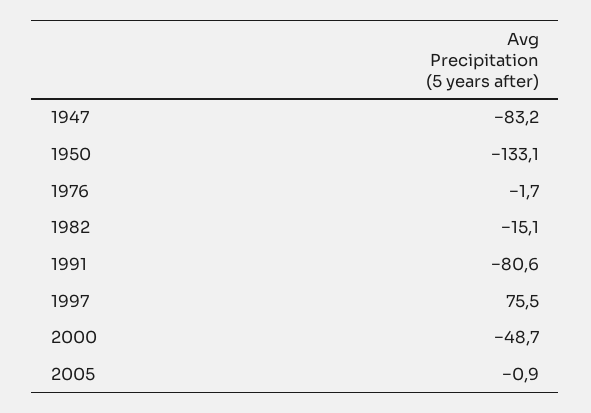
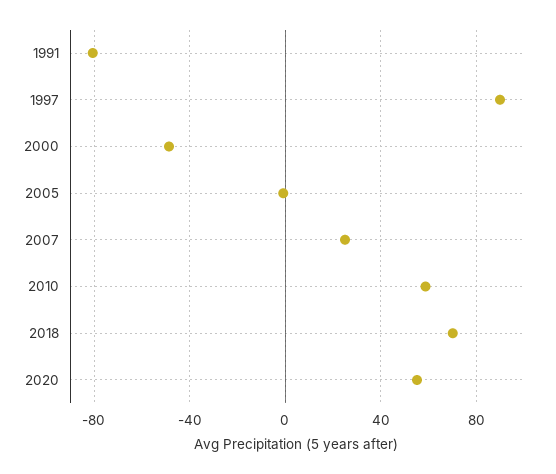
1947: -83.2 -> none
1950: -133.1 -> none
1976: -1.7 -> none
1982: -15.1 -> none
1997: 75.5 -> 90
2007: none -> 25
2010: none -> 60
2018: none -> 70
2020: none -> 55

